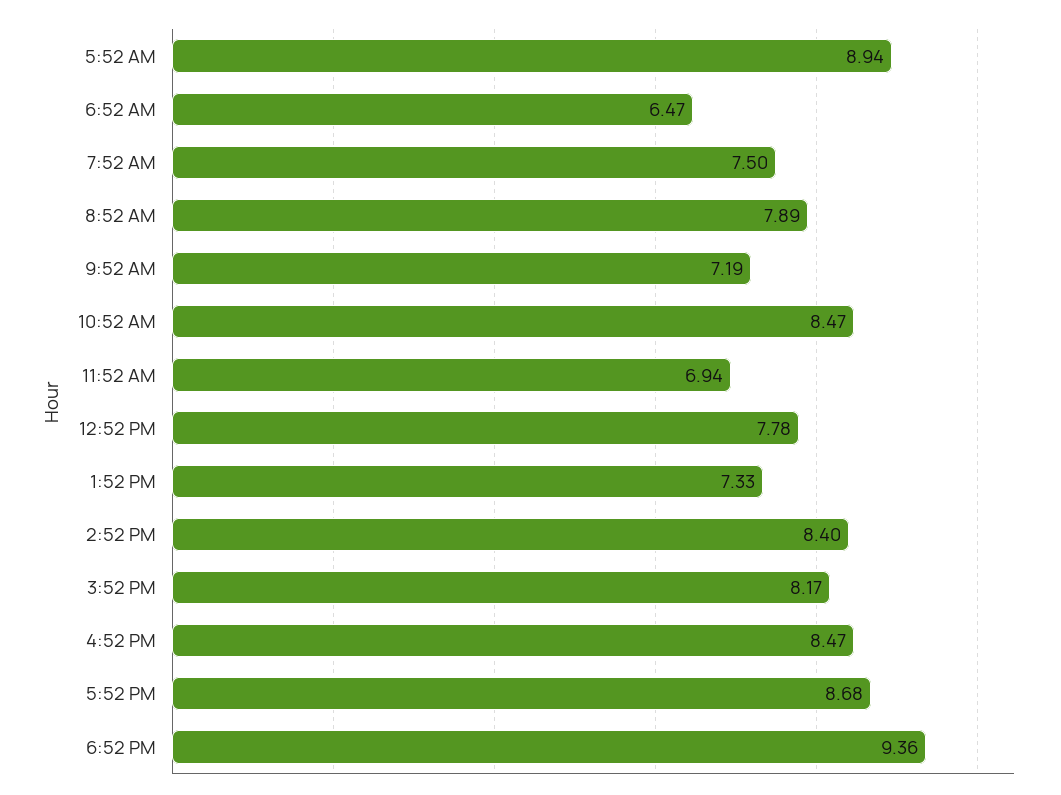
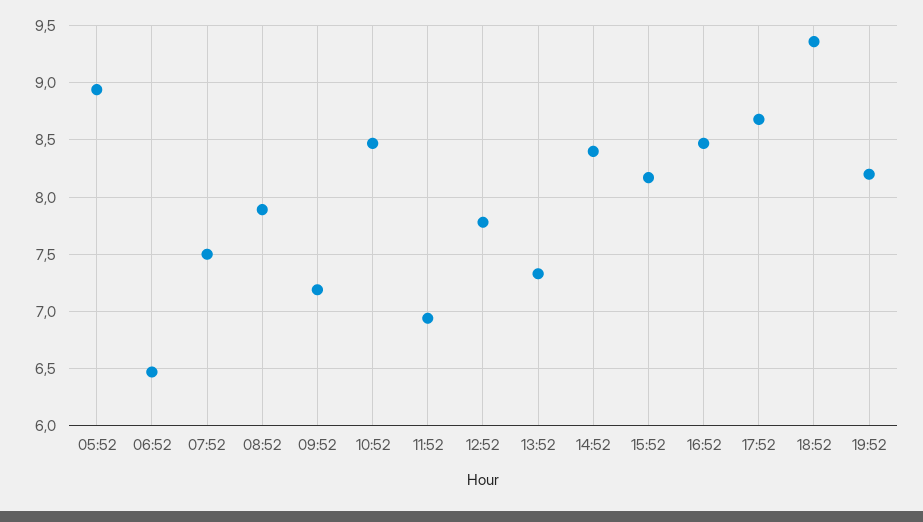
19:52: none -> 8.2

